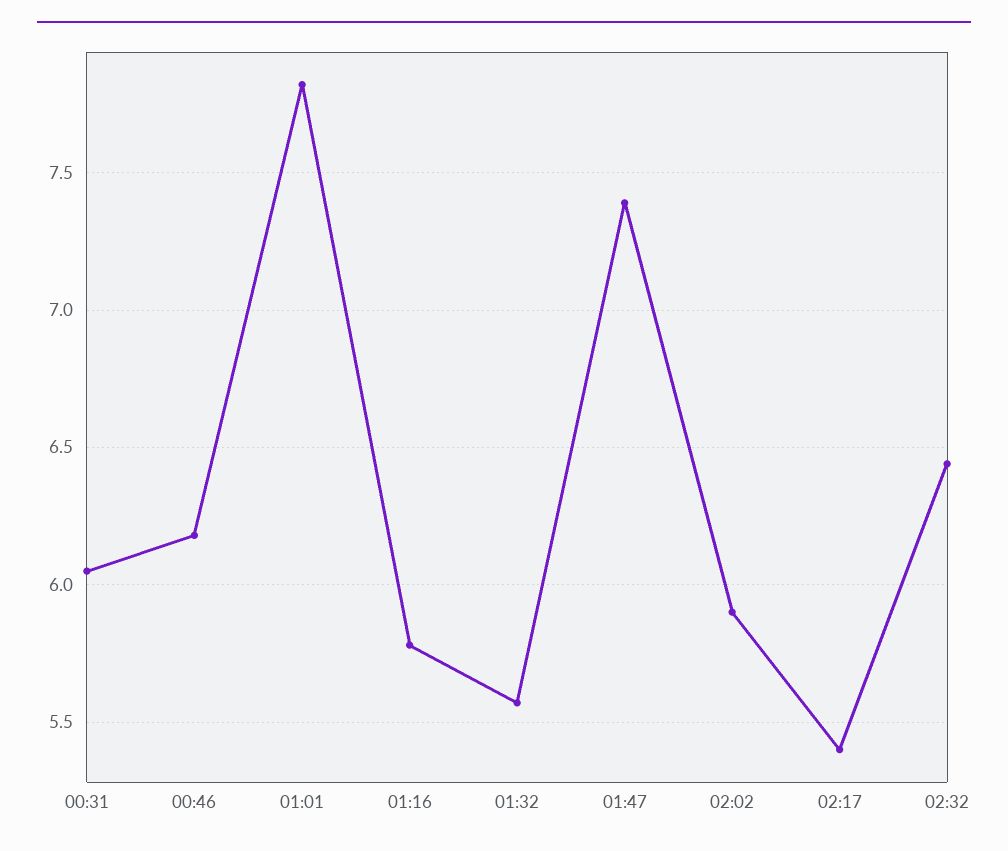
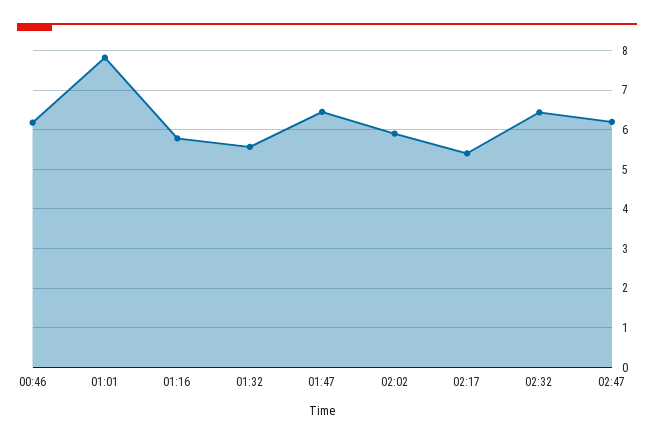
00:31: 6.05 -> none
01:47: 7.4 -> 6.4
02:47: none -> 6.2

